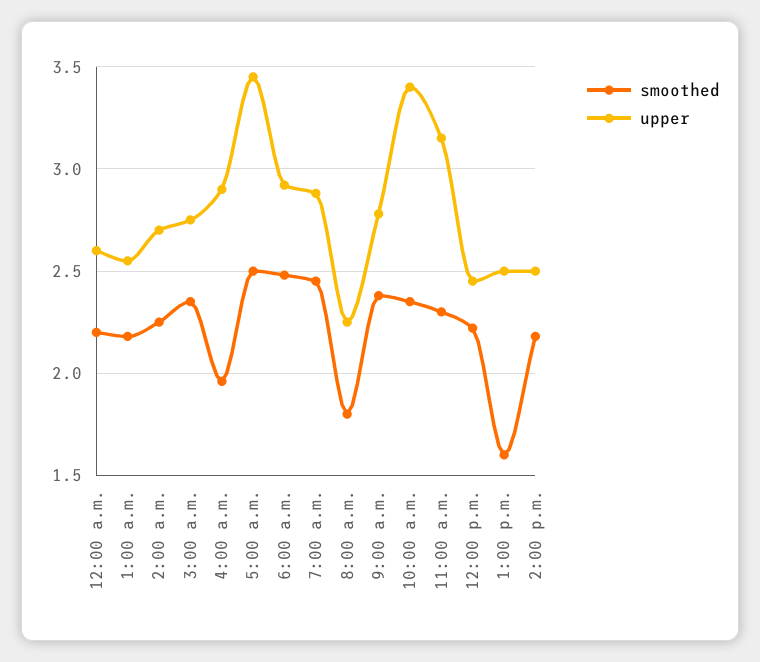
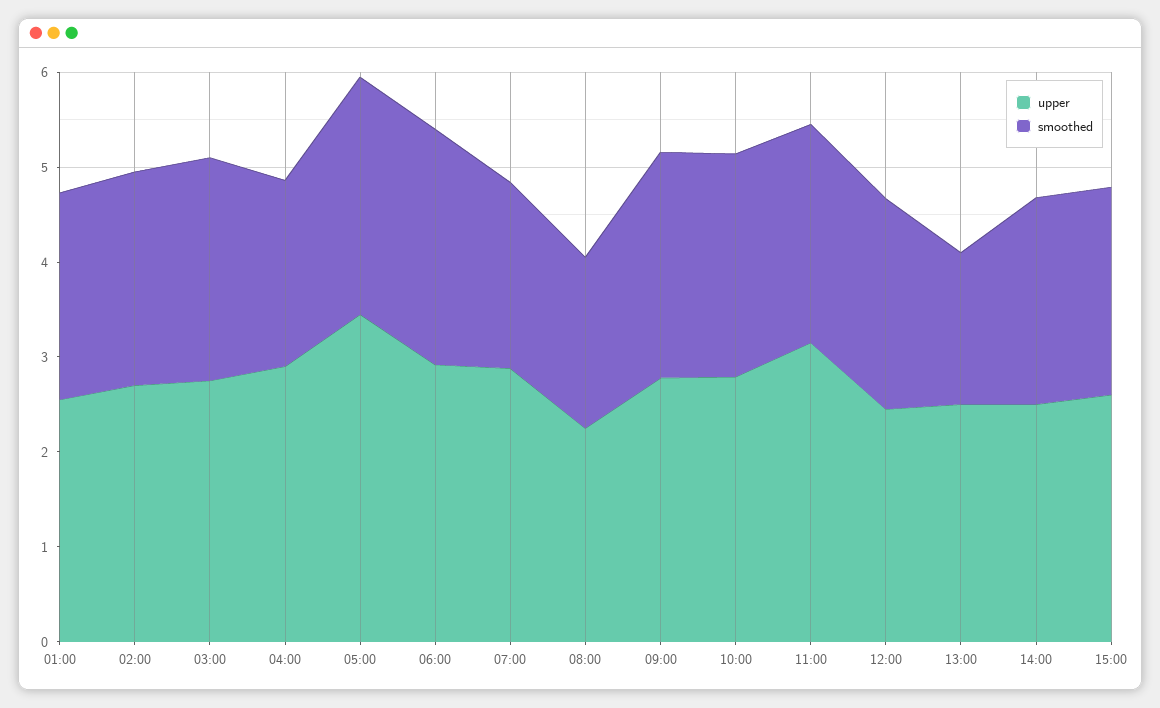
smoothed, 12:00 a.m.: 2.2 -> none
upper, 12:00 a.m.: 2.6 -> none
smoothed, 7:00 a.m.: 2.45 -> 2
upper, 10:00 a.m.: 3.4 -> 2.8
upper, 15:00: none -> 2.6
smoothed, 15:00: none -> 2.2

